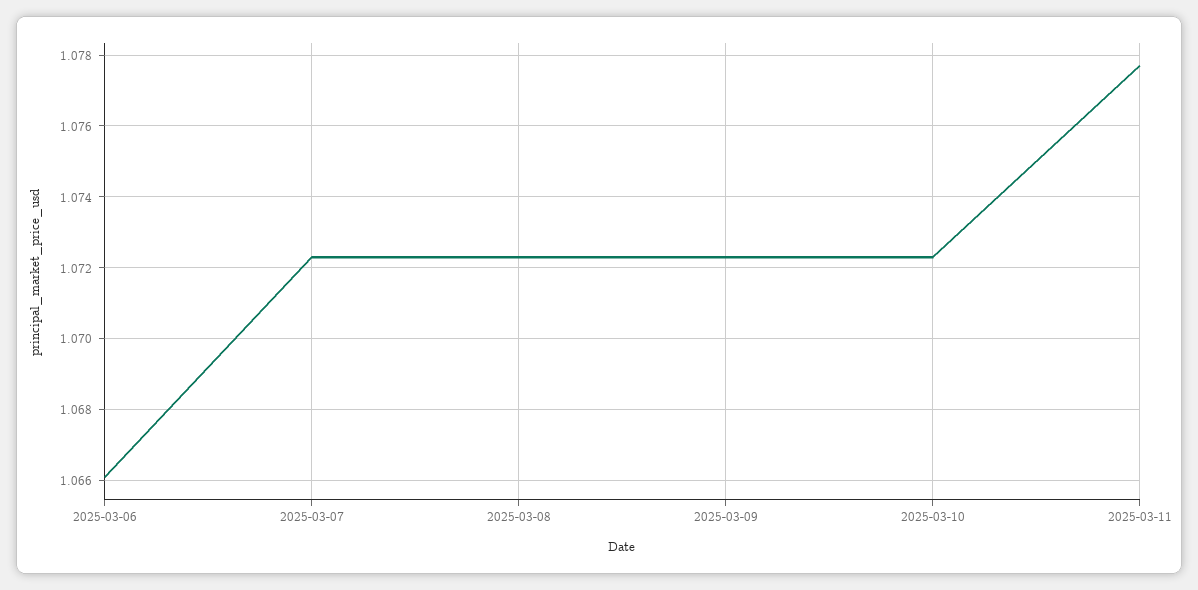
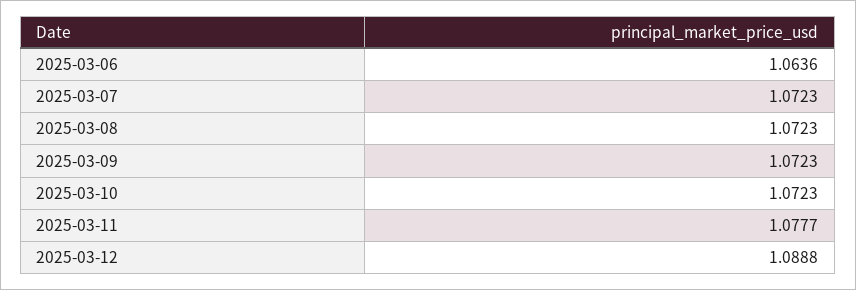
2025-03-06: 1.066 -> 1.0636
2025-03-12: none -> 1.0888

